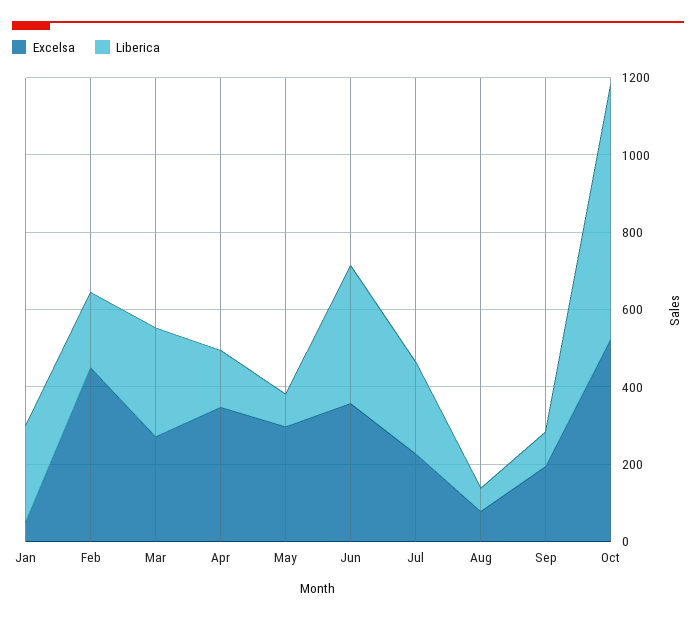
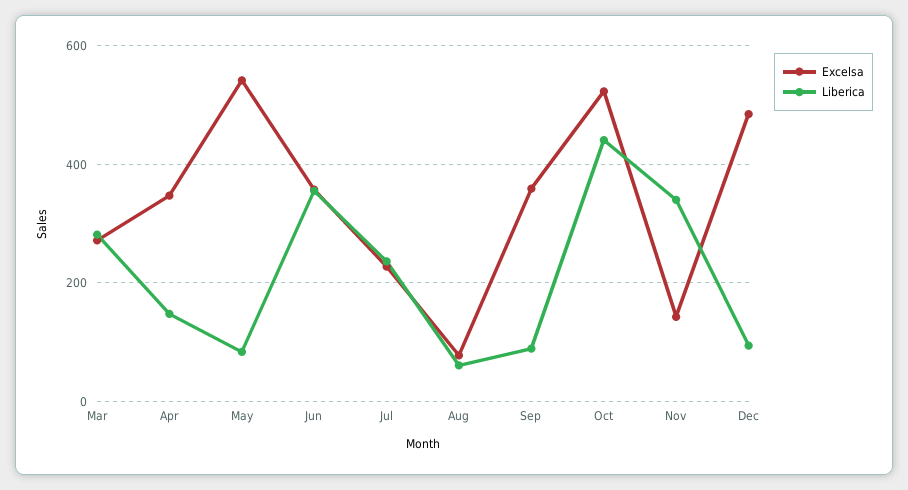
Excelsa, Jan: 50 -> none
Liberica, Jan: 250 -> none
Excelsa, Feb: 450 -> none
Liberica, Feb: 200 -> none
Excelsa, May: 300 -> 540
Excelsa, Sep: 200 -> 360
Liberica, Oct: 650 -> 440
Excelsa, Nov: none -> 140
Liberica, Nov: none -> 340
Excelsa, Dec: none -> 480
Liberica, Dec: none -> 100

